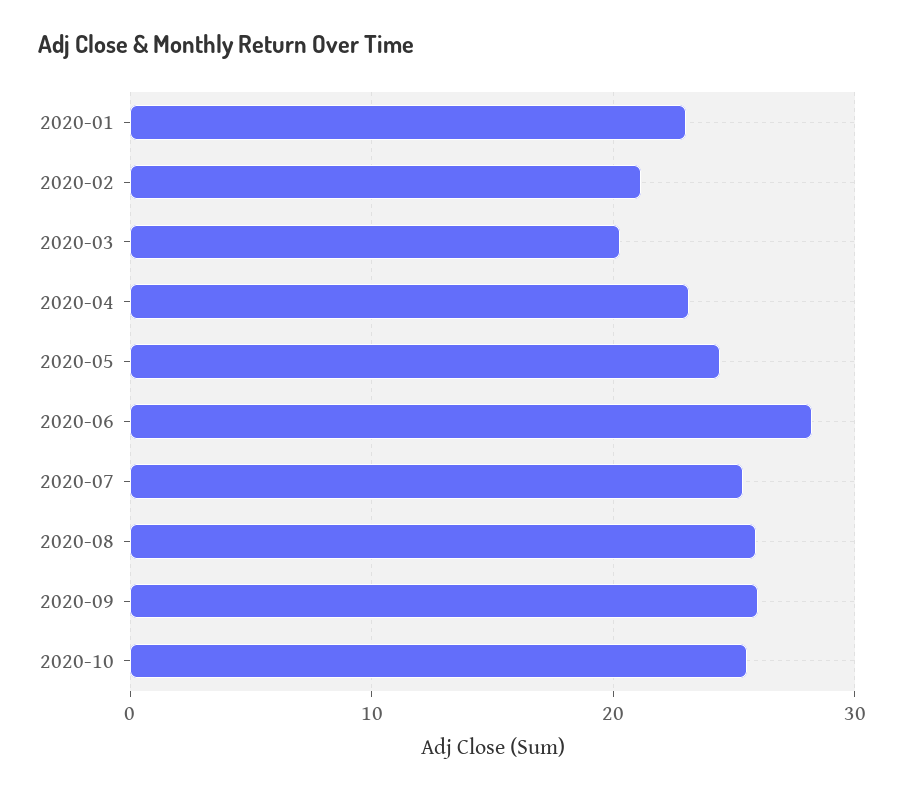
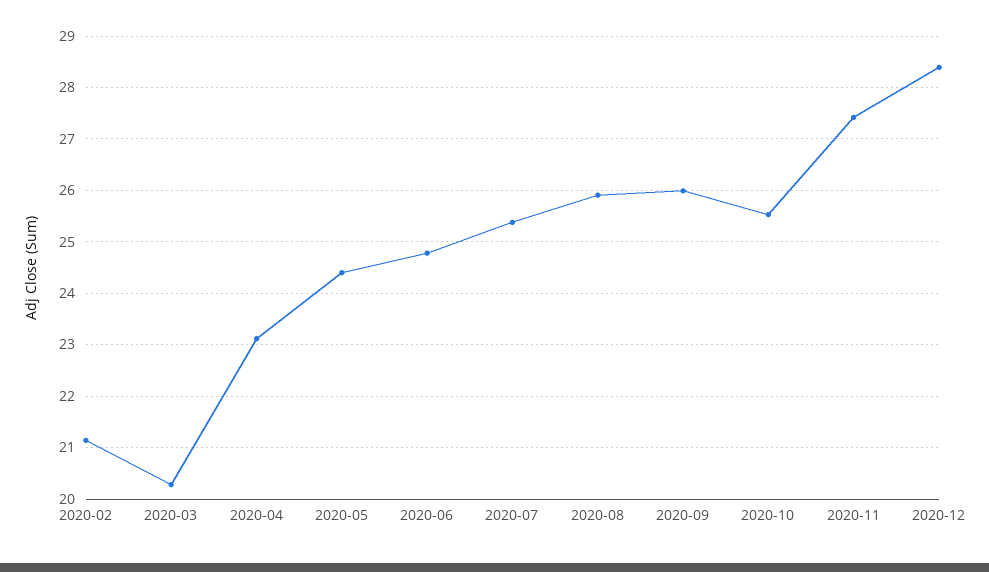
2020-01: 23 -> none
2020-06: 28 -> 24.8
2020-11: none -> 27.4
2020-12: none -> 28.4

